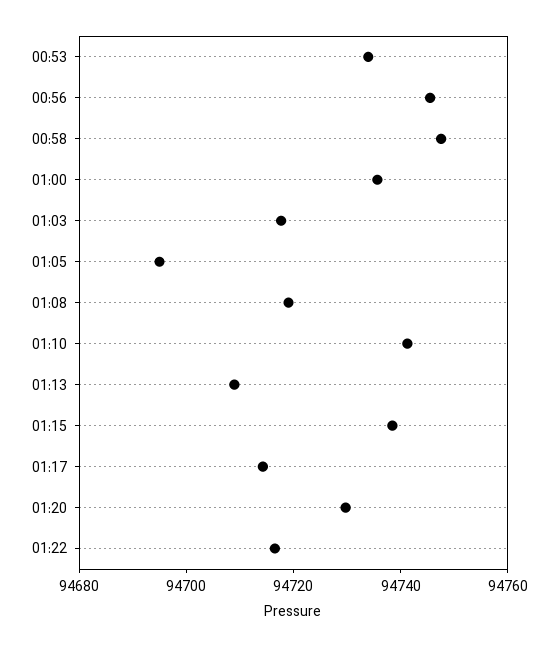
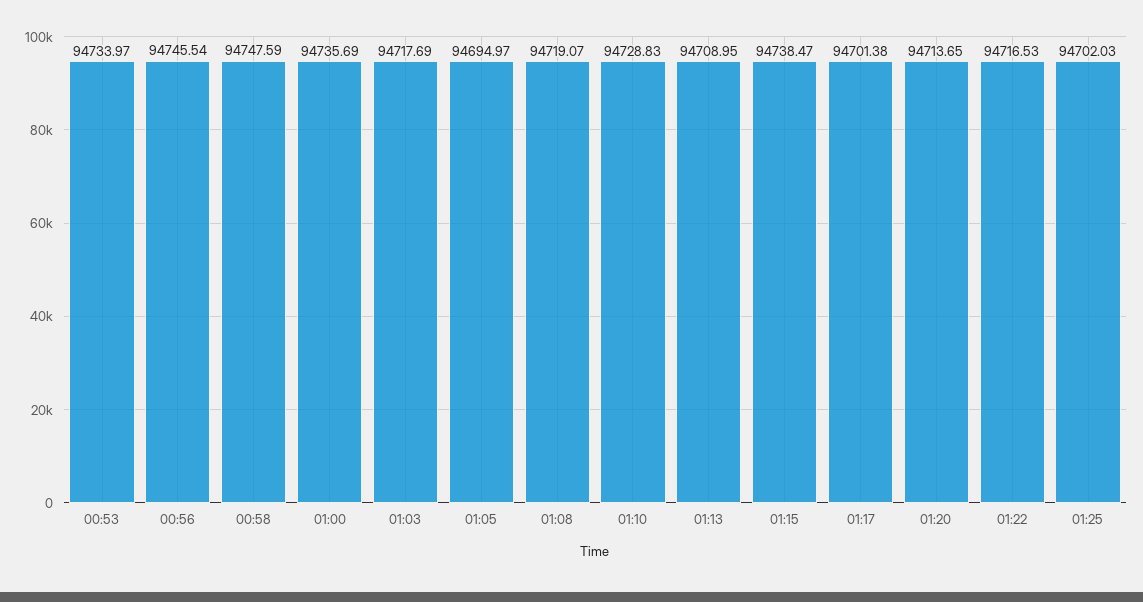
01:10: 94740 -> 94728.83
01:17: 94715 -> 94701.38
01:20: 94730 -> 94713.65
01:25: none -> 94702.03

